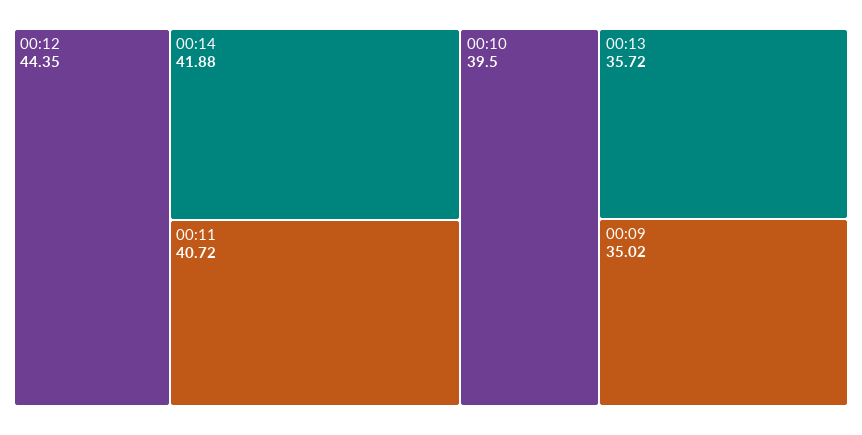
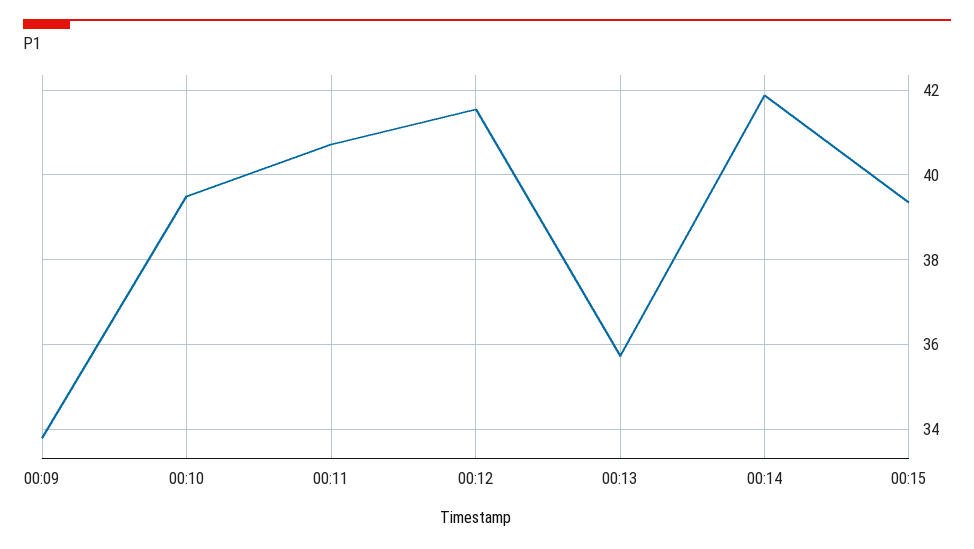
00:12: 44.35 -> 41.6
00:09: 35.02 -> 33.8
00:15: none -> 39.4

